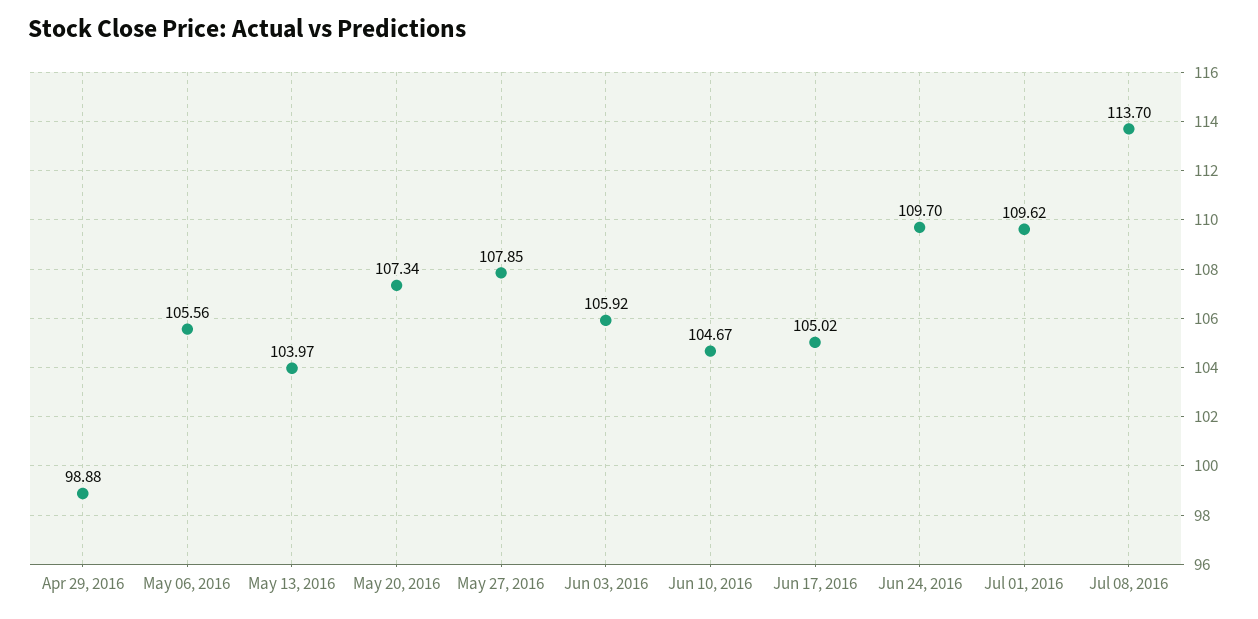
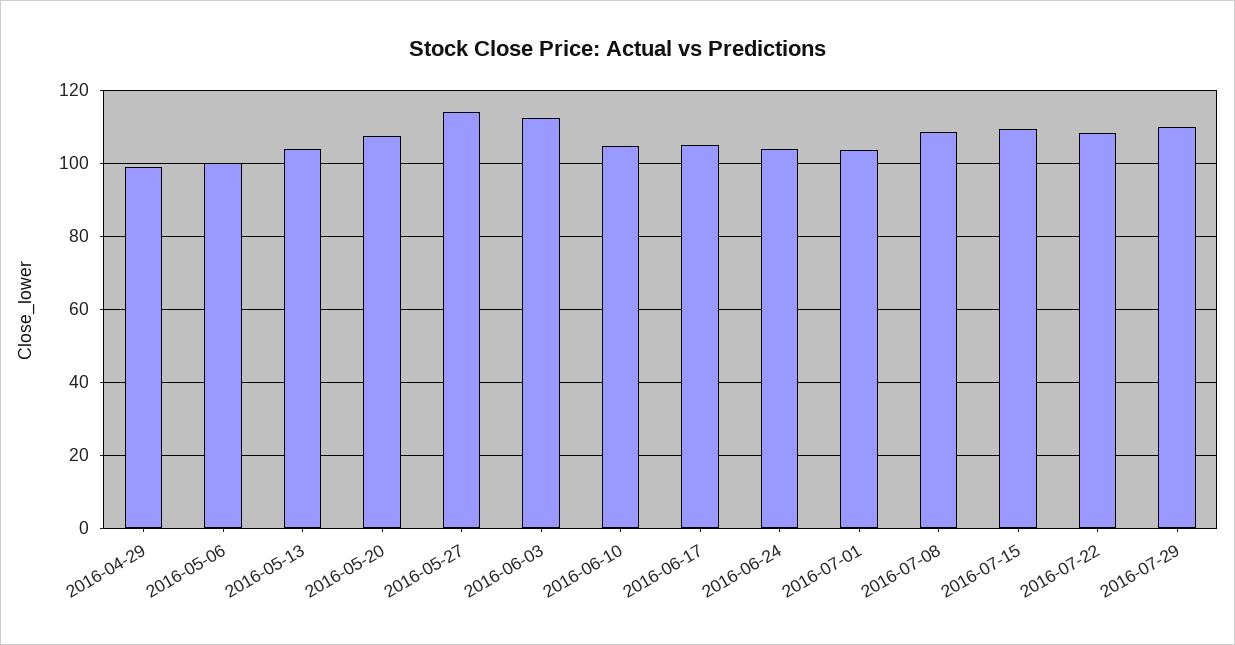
May 06, 2016: 105.56 -> 100
May 27, 2016: 107.85 -> 114
Jun 03, 2016: 105.92 -> 112
Jun 24, 2016: 109.7 -> 104
Jul 01, 2016: 109.62 -> 104
Jul 08, 2016: 113.7 -> 108
2016-07-15: none -> 110
2016-07-22: none -> 108
2016-07-29: none -> 110

